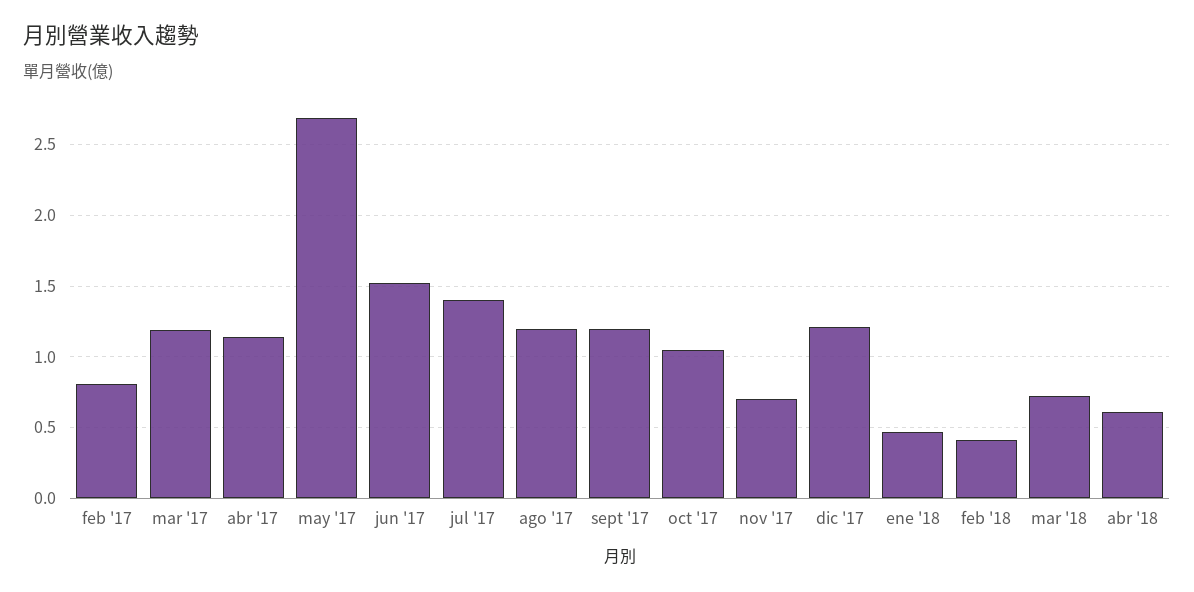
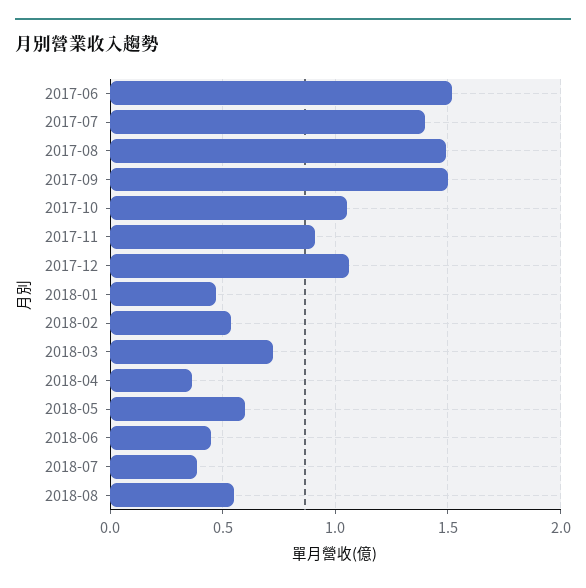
feb '17: 0.8 -> none
mar '17: 1.2 -> none
abr '17: 1.15 -> none
may '17: 2.7 -> none
ago '17: 1.2 -> 1.5
sept '17: 1.2 -> 1.5
nov '17: 0.7 -> 0.9
dic '17: 1.2 -> 1.05
feb '18: 0.4 -> 0.55
abr '18: 0.6 -> 0.35
2018-05: none -> 0.6
2018-06: none -> 0.45
2018-07: none -> 0.4
2018-08: none -> 0.55

